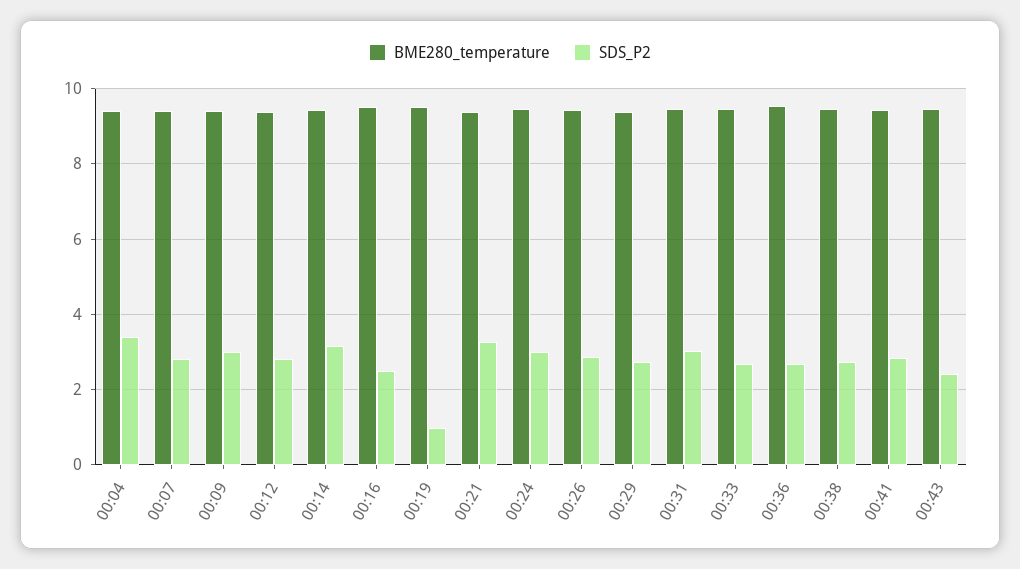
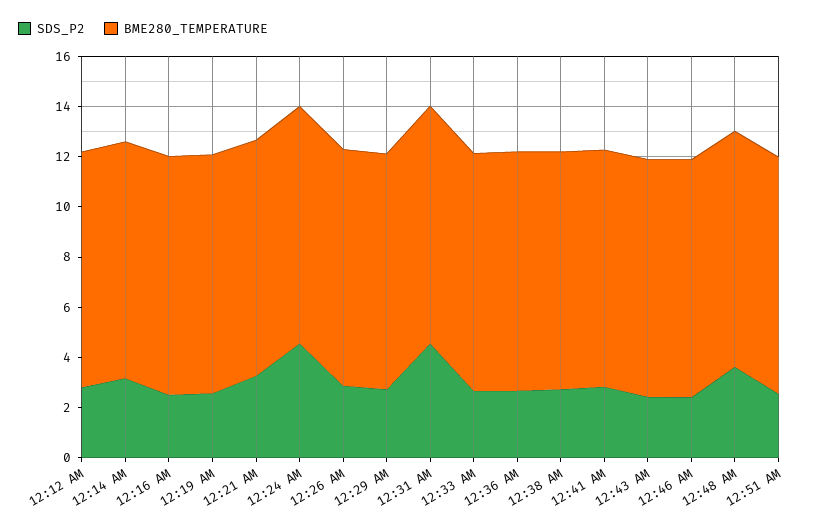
BME280_temperature, 00:04: 9.4 -> none
SDS_P2, 00:04: 3.4 -> none
BME280_temperature, 00:07: 9.4 -> none
SDS_P2, 00:07: 2.8 -> none
BME280_temperature, 00:09: 9.4 -> none
SDS_P2, 00:09: 3 -> none
SDS_P2, 00:19: 1 -> 2.5
SDS_P2, 00:24: 3 -> 4.5
SDS_P2, 00:31: 3 -> 4.5
SDS_P2, 12:46 AM: none -> 2.5
BME280_temperature, 12:46 AM: none -> 9.5
SDS_P2, 12:48 AM: none -> 3.5
BME280_temperature, 12:48 AM: none -> 9.5
SDS_P2, 12:51 AM: none -> 2.5
BME280_temperature, 12:51 AM: none -> 9.5

